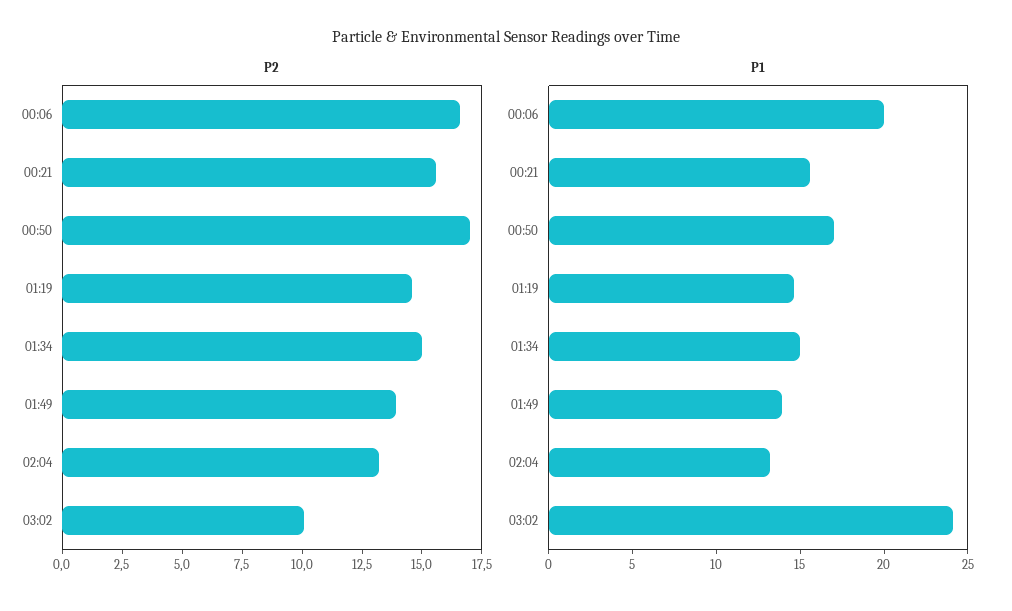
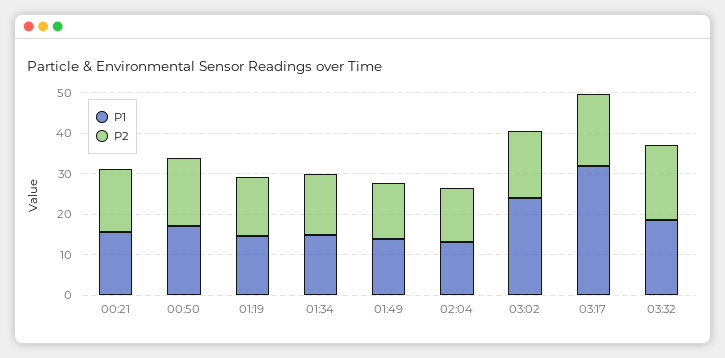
P2, 00:06: 16.5 -> none
P2, 03:02: 10 -> 16
P1, 00:06: 20 -> none
P1, 03:17: none -> 32
P2, 03:17: none -> 18
P1, 03:32: none -> 18
P2, 03:32: none -> 18

